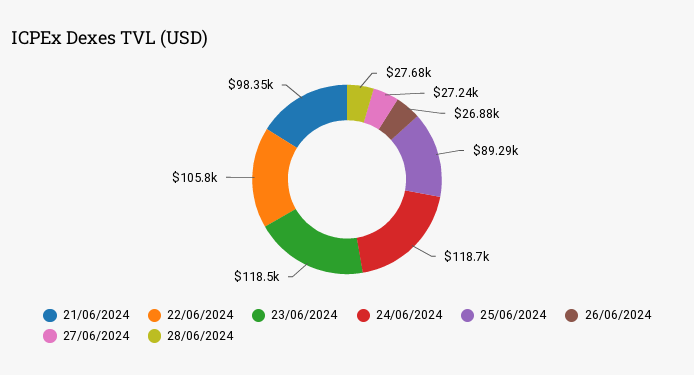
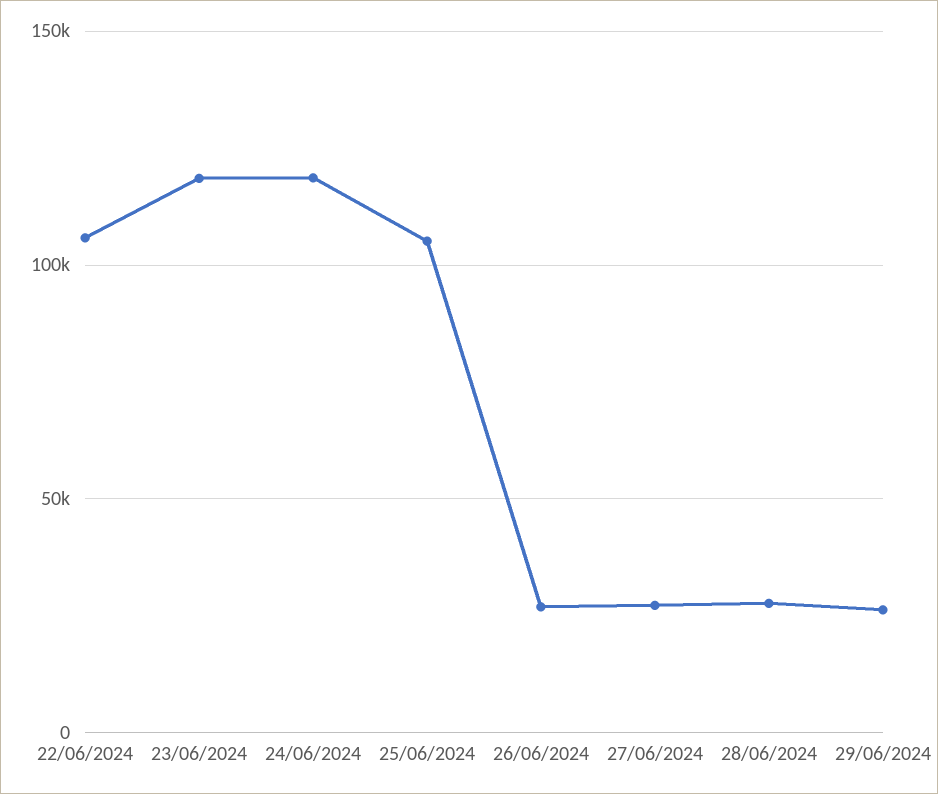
21/06/2024: 98350 -> none
25/06/2024: 89290 -> 105000
29/06/2024: none -> 25000

